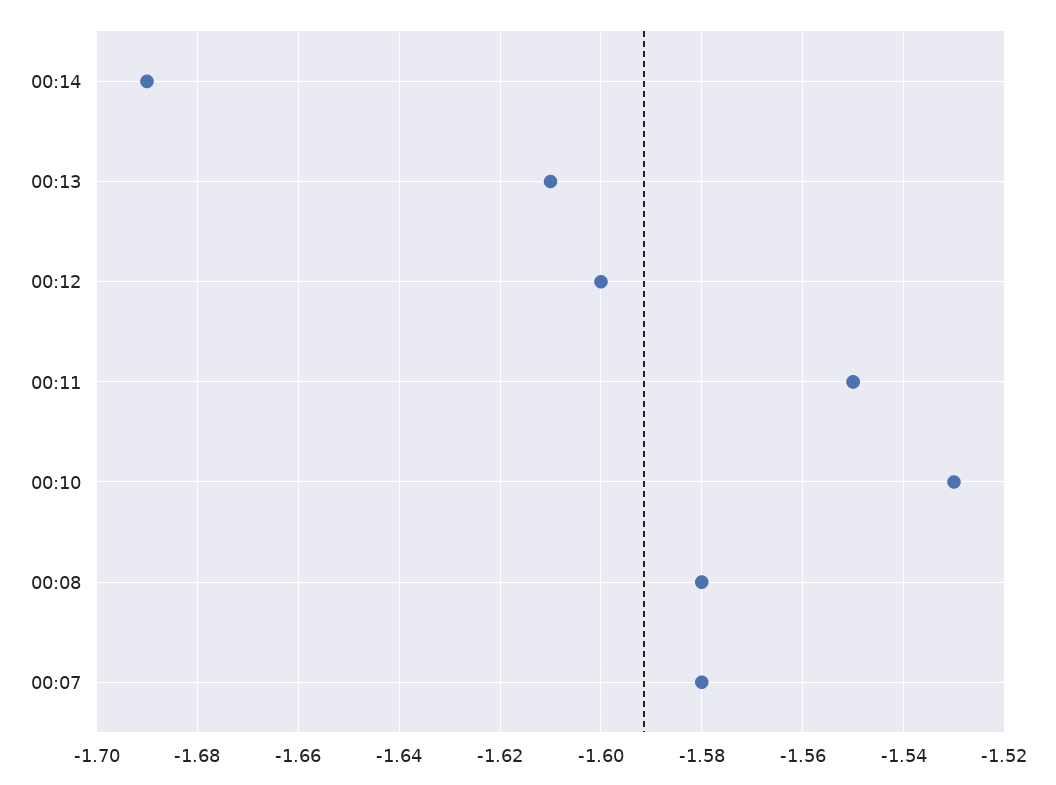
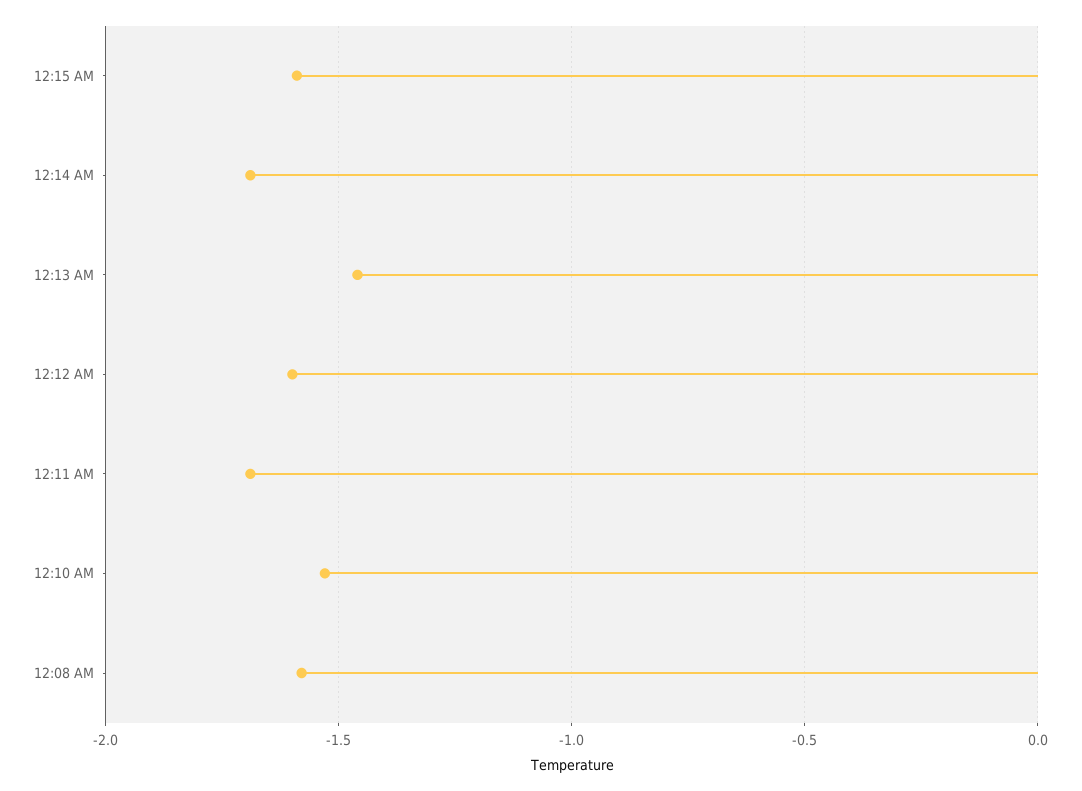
00:13: -1.61 -> -1.45
00:11: -1.55 -> -1.7
00:07: -1.58 -> none
12:15 AM: none -> -1.6

